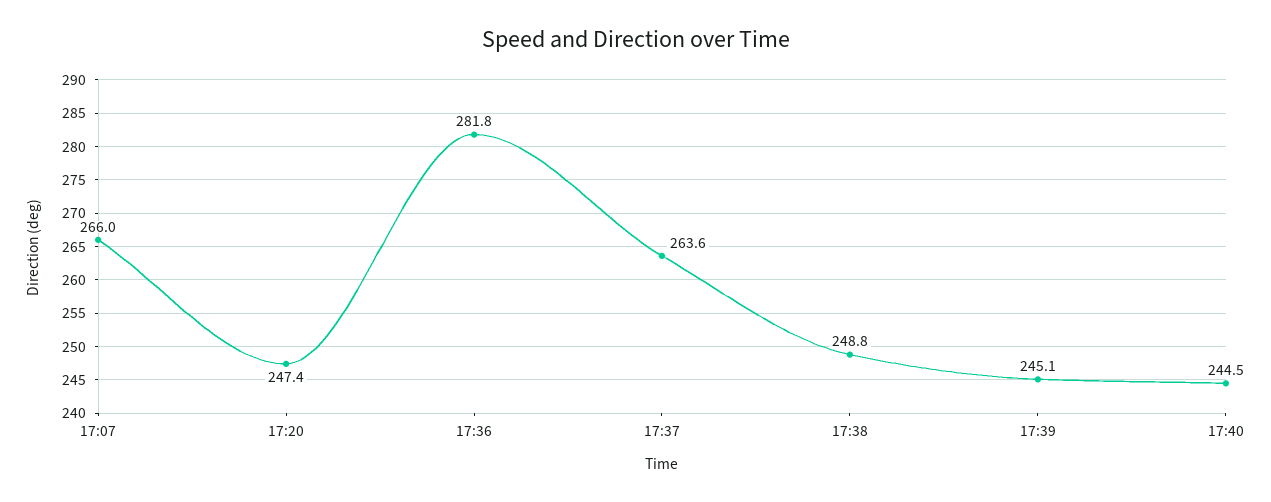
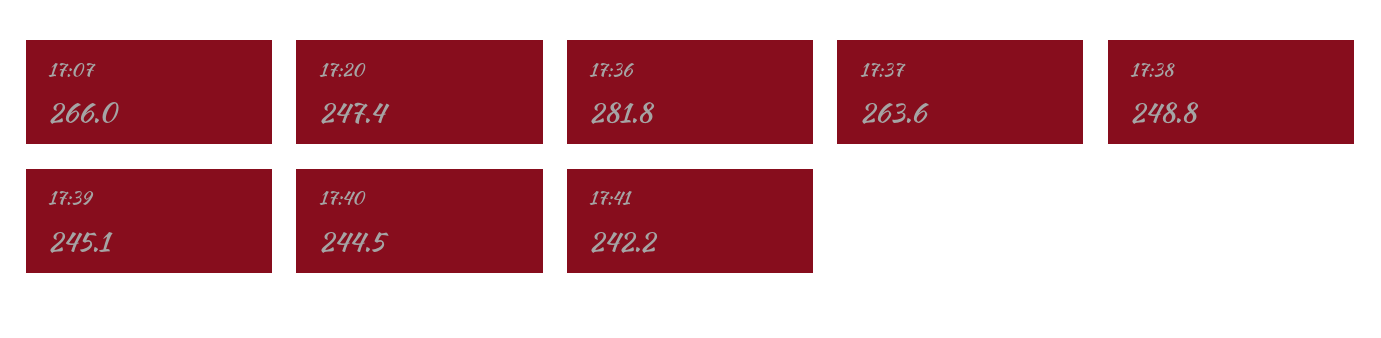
17:41: none -> 242.2

